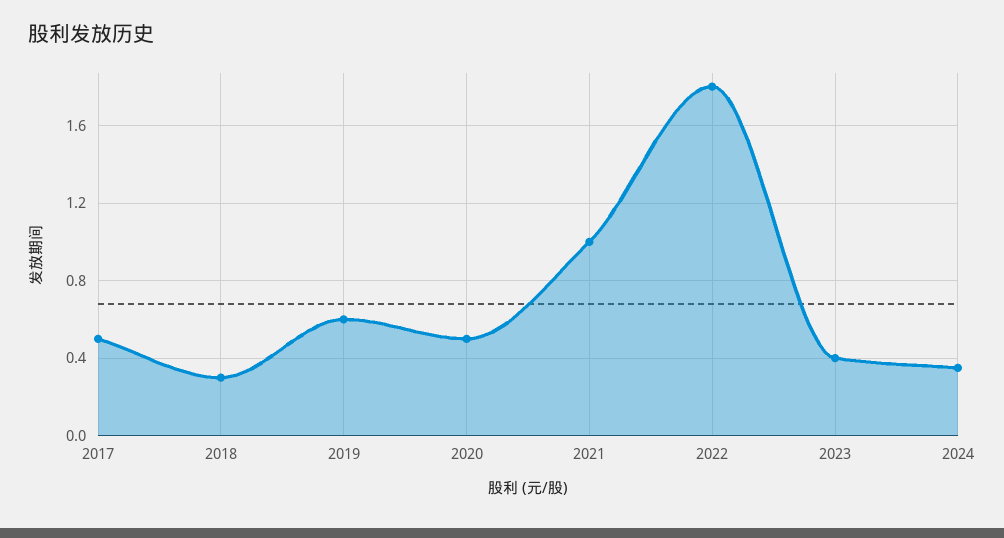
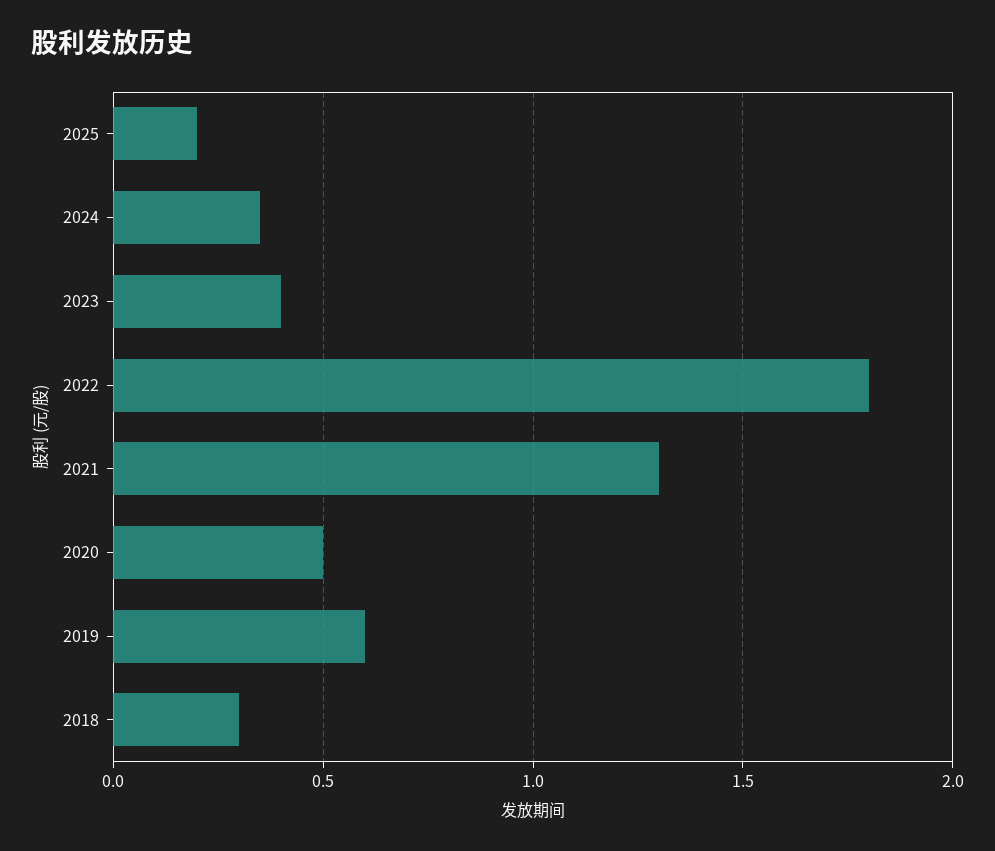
2017: 0.5 -> none
2021: 1 -> 1.3
2025: none -> 0.2

